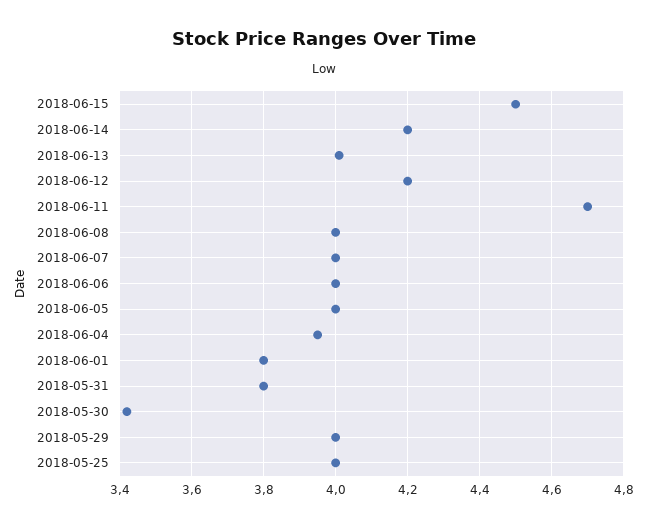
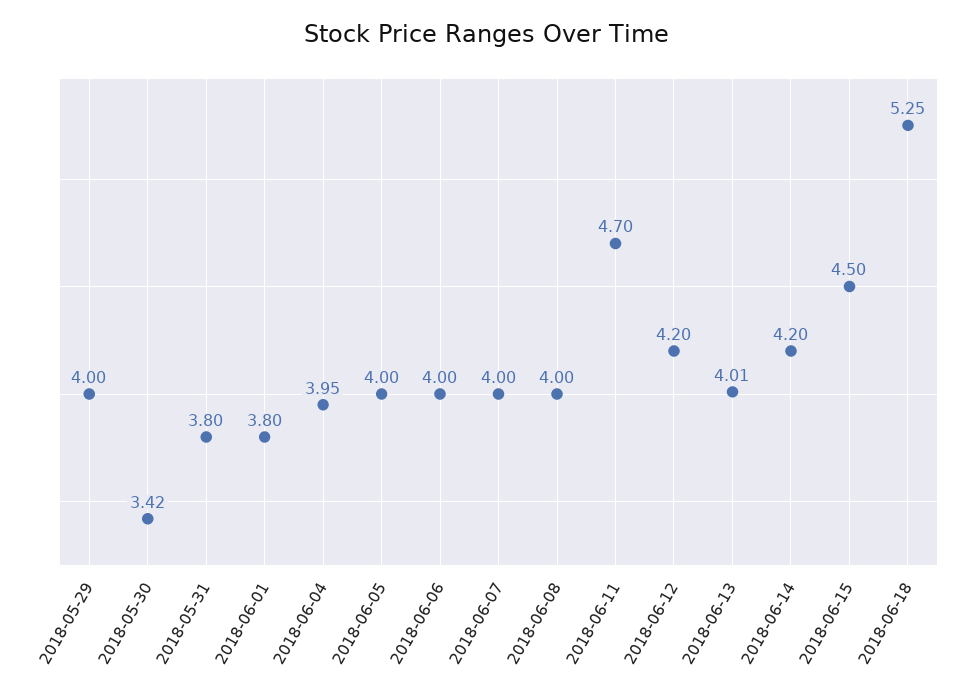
2018-05-25: 4 -> none
2018-06-18: none -> 5.25

